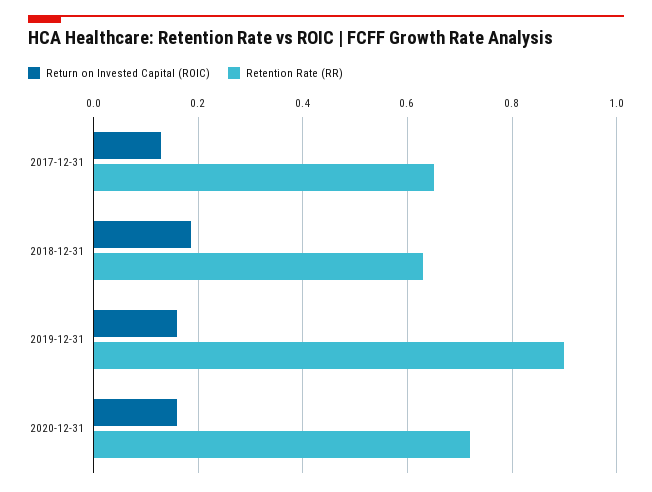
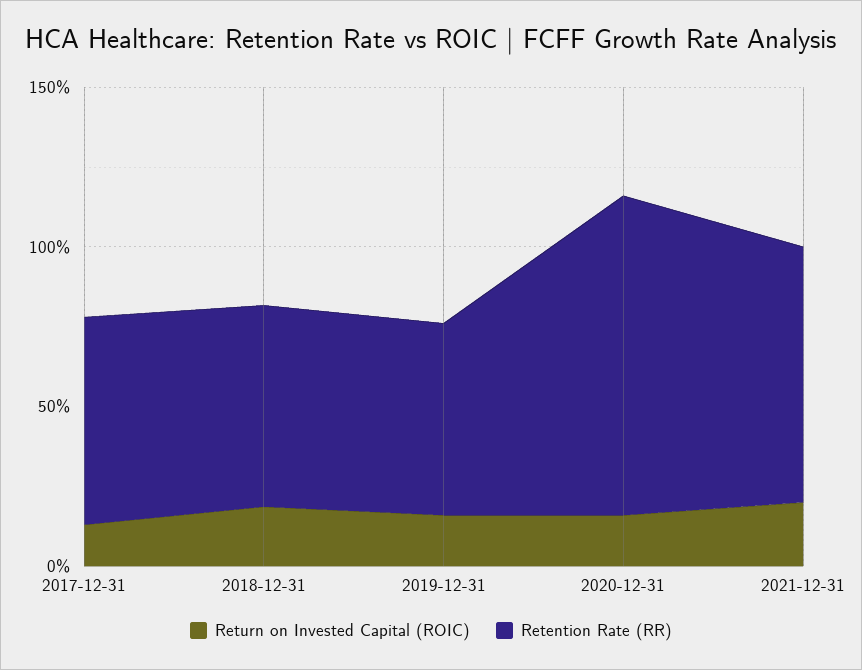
Retention Rate (RR), 2019-12-31: 0.9 -> 0.6
Retention Rate (RR), 2020-12-31: 0.72 -> 1
Return on Invested Capital (ROIC), 2021-12-31: none -> 0.2
Retention Rate (RR), 2021-12-31: none -> 0.8

